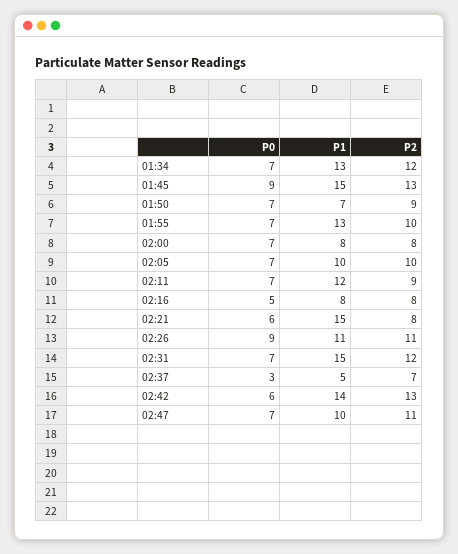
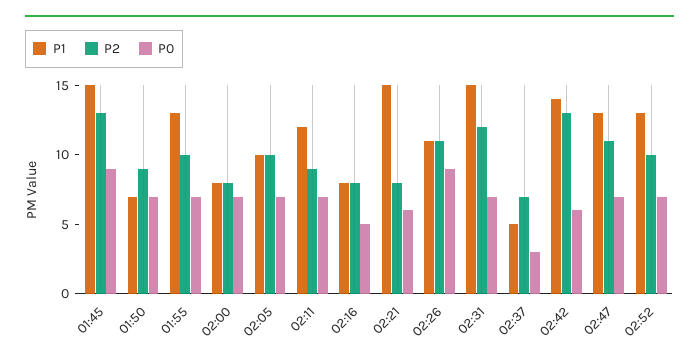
P0, 01:34: 7 -> none
P1, 01:34: 13 -> none
P2, 01:34: 12 -> none
P1, 02:47: 10 -> 13
P1, 02:52: none -> 13
P2, 02:52: none -> 10
P0, 02:52: none -> 7

